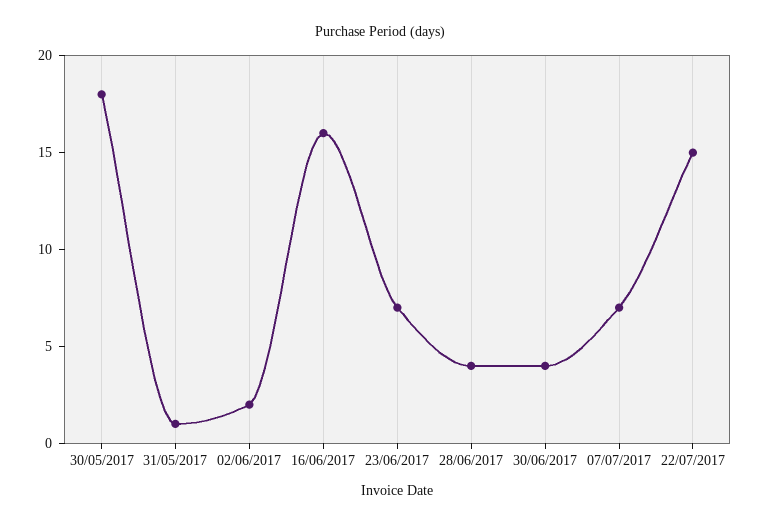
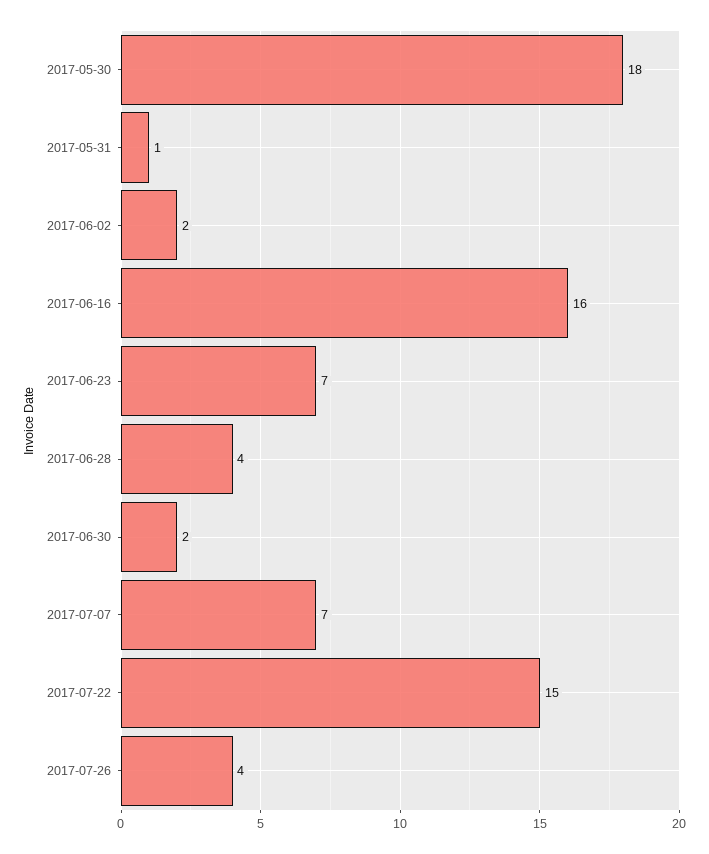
30/06/2017: 4 -> 2
2017-07-26: none -> 4

